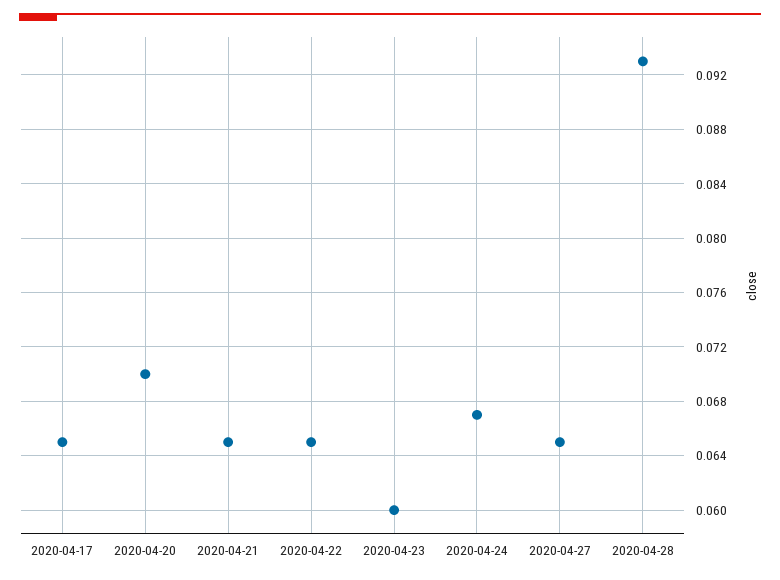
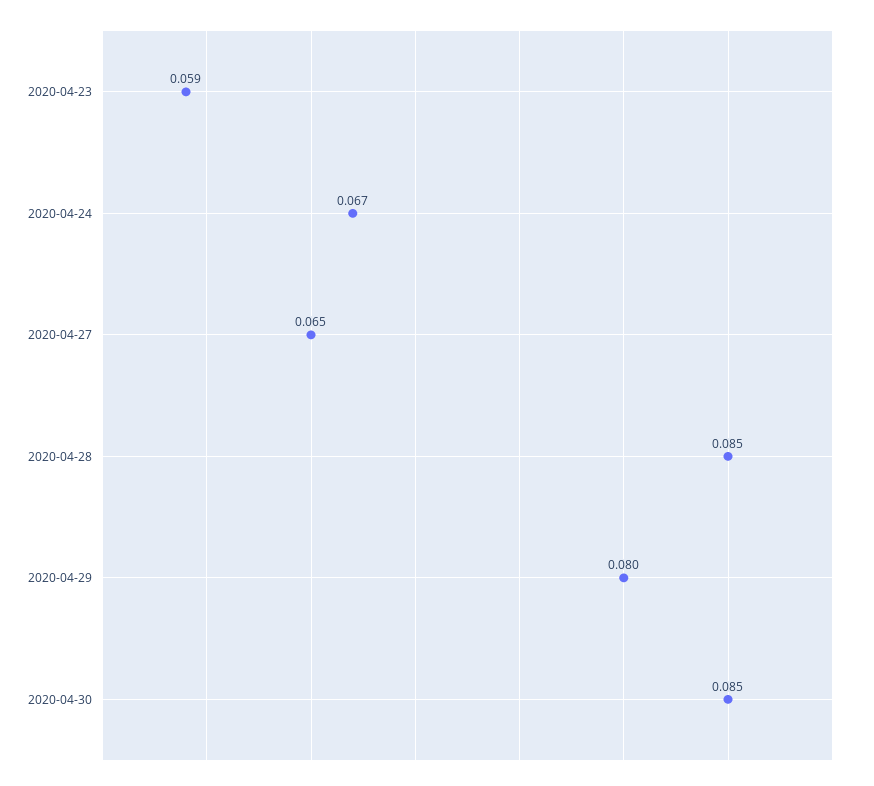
2020-04-17: 0.065 -> none
2020-04-20: 0.07 -> none
2020-04-21: 0.065 -> none
2020-04-22: 0.065 -> none
2020-04-23: 0.06 -> 0.059
2020-04-28: 0.093 -> 0.085
2020-04-29: none -> 0.08
2020-04-30: none -> 0.085

